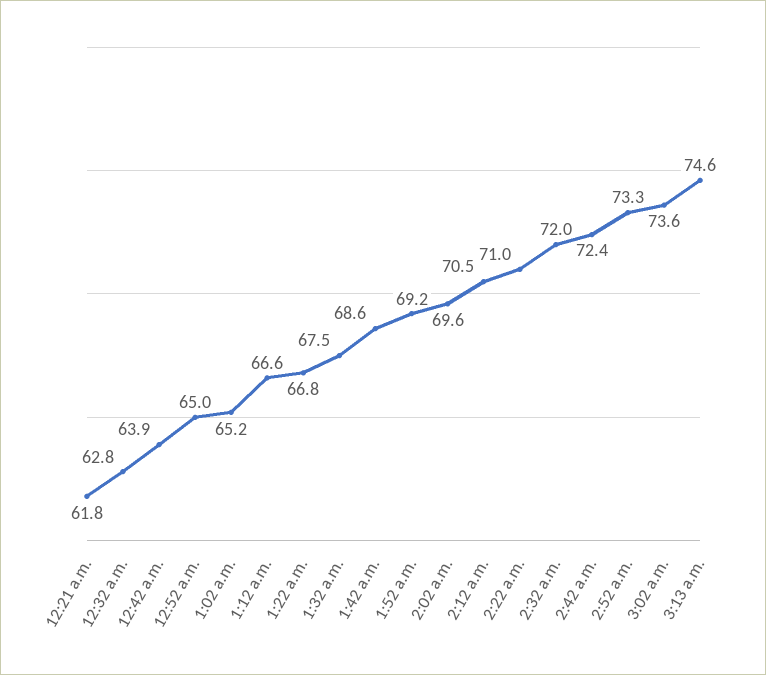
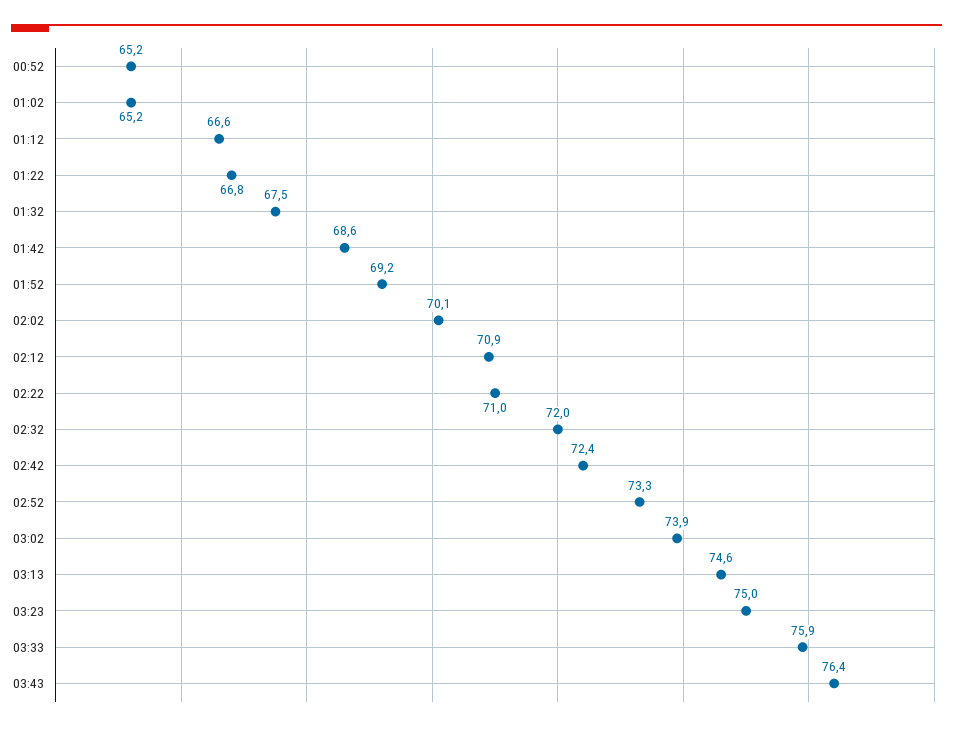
12:21 a.m.: 61.8 -> none
12:32 a.m.: 62.8 -> none
12:42 a.m.: 63.9 -> none
12:52 a.m.: 65 -> 65.2
2:02 a.m.: 69.6 -> 70.1
2:12 a.m.: 70.5 -> 70.9
3:02 a.m.: 73.6 -> 73.9
03:23: none -> 75
03:33: none -> 75.9
03:43: none -> 76.4

